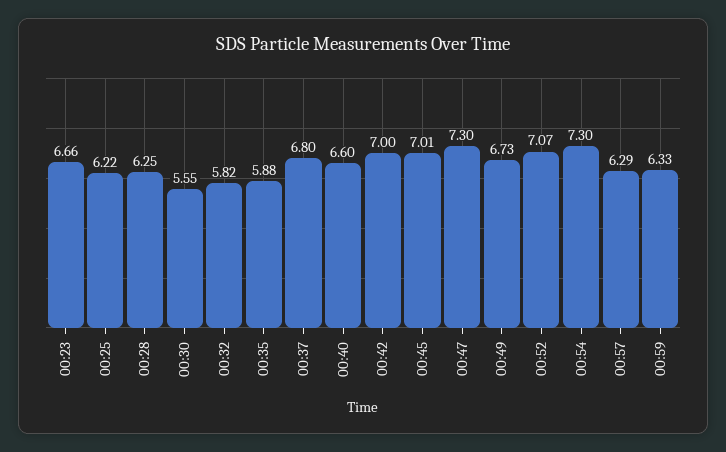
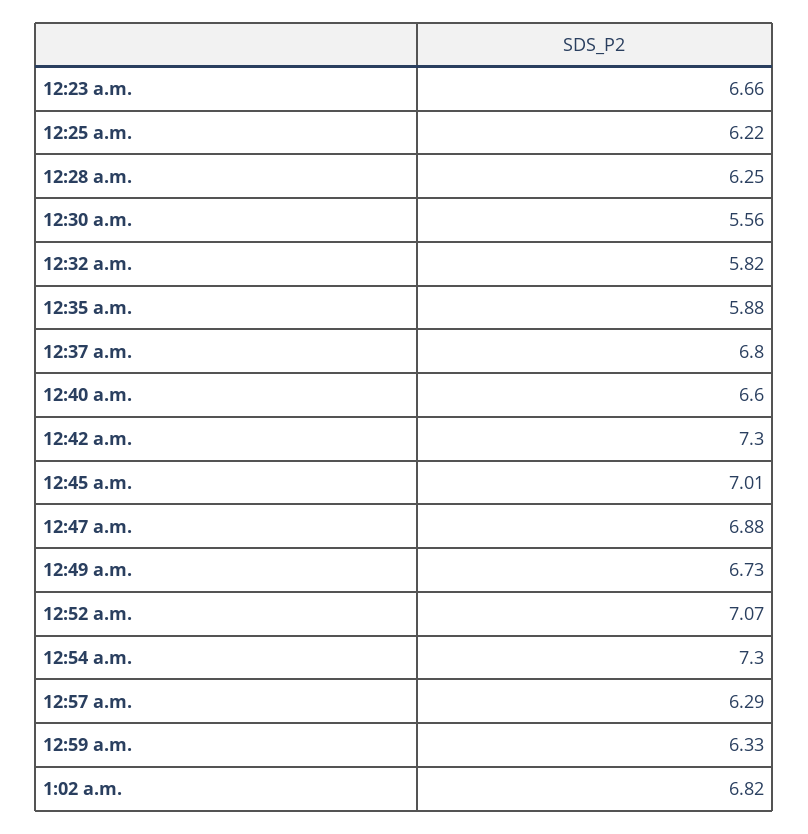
00:30: 5.55 -> 5.56
00:42: 7 -> 7.3
00:47: 7.3 -> 6.88
1:02 a.m.: none -> 6.82

